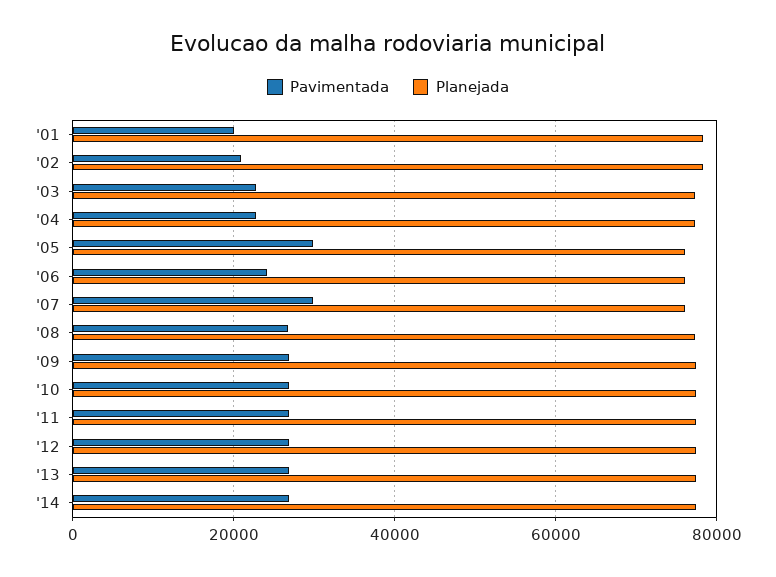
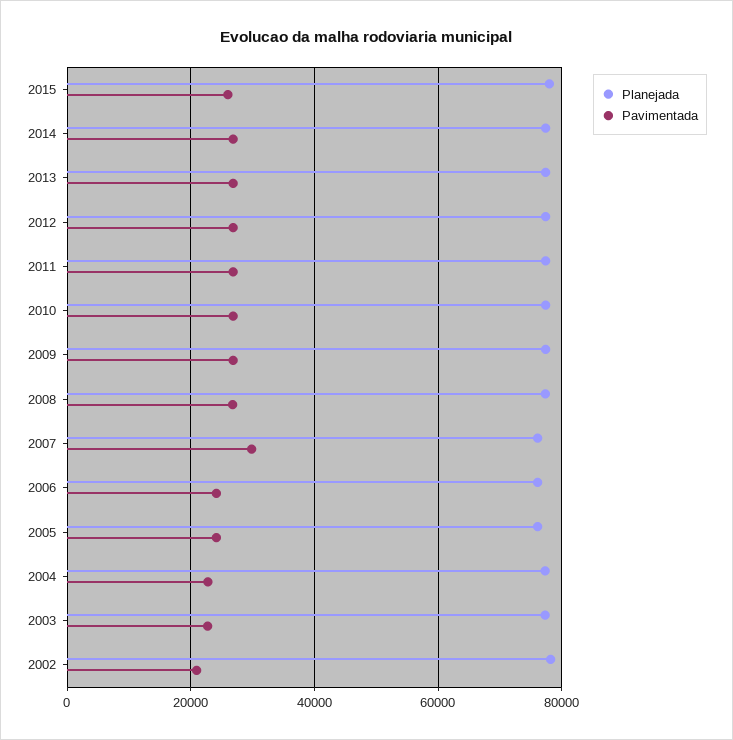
Pavimentada, '01: 20000 -> none
Planejada, '01: 78000 -> none
Pavimentada, '05: 30000 -> 24000
Planejada, 2015: none -> 78000
Pavimentada, 2015: none -> 26000

